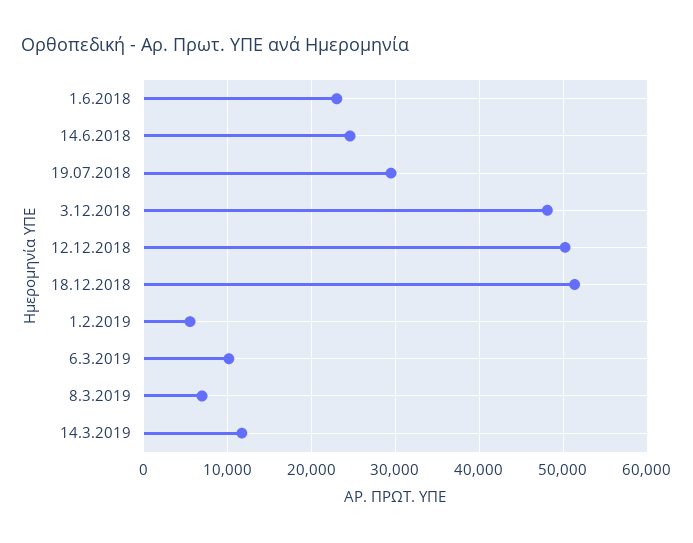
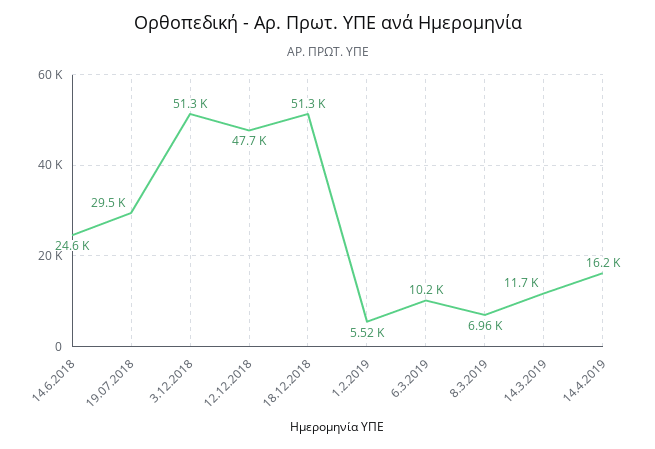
1.6.2018: 23000 -> none
3.12.2018: 48000 -> 51300
12.12.2018: 50000 -> 47700
14.4.2019: none -> 16200

